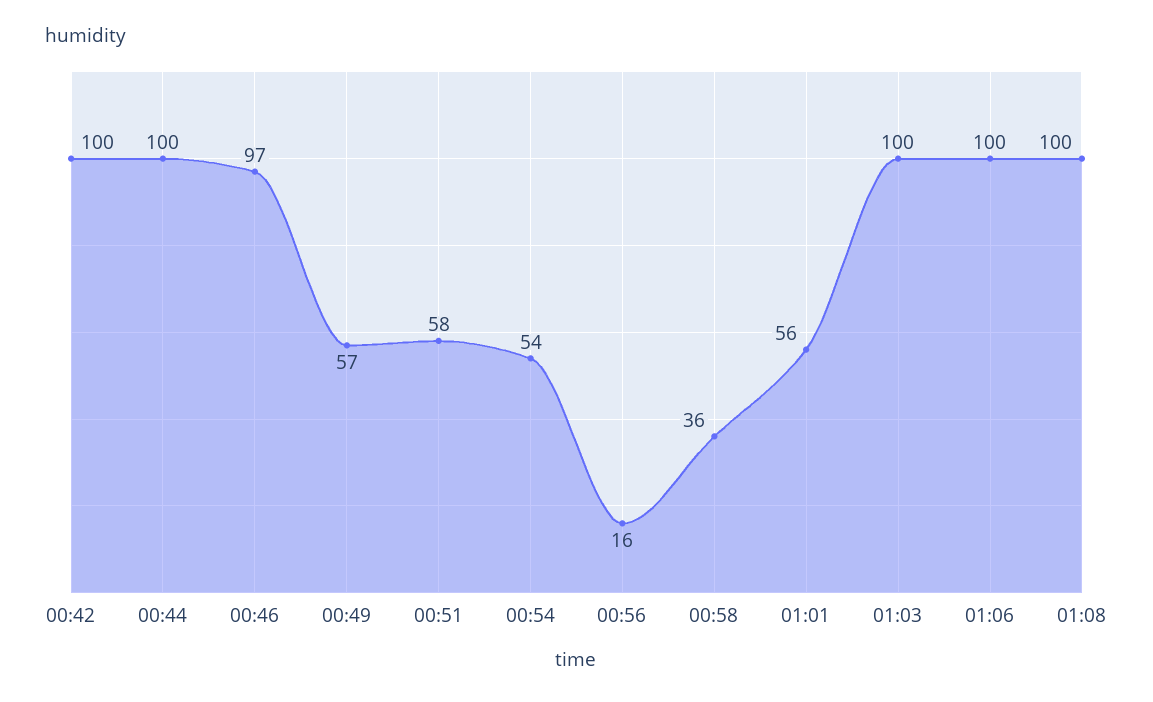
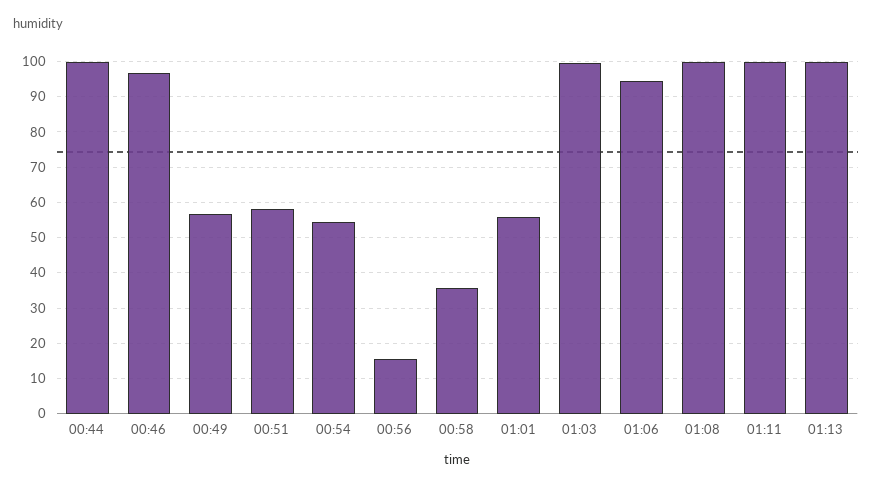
00:42: 100 -> none
01:06: 100 -> 94
01:11: none -> 100
01:13: none -> 100

